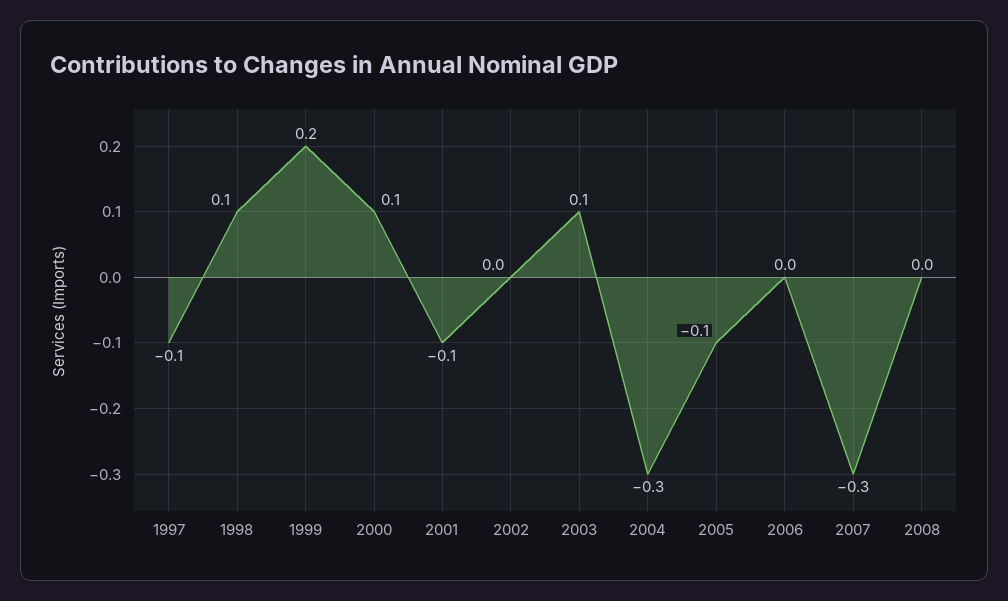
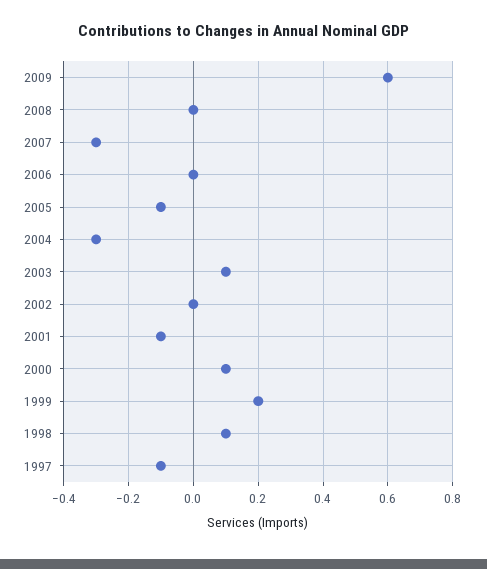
2009: none -> 0.6

